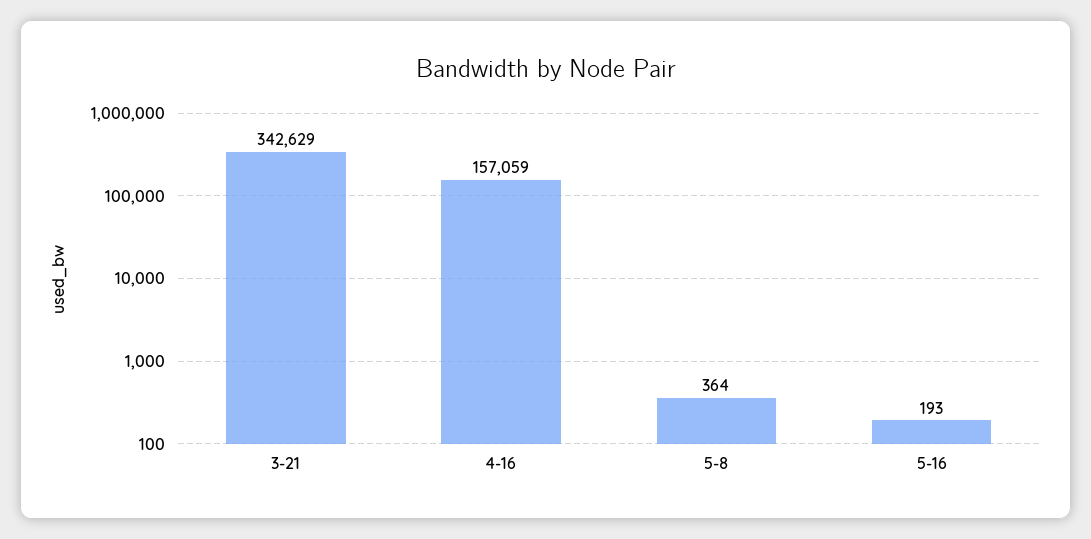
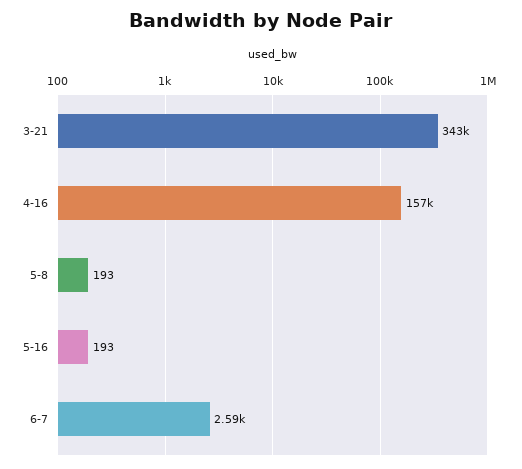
5-8: 364 -> 193
6-7: none -> 2590

